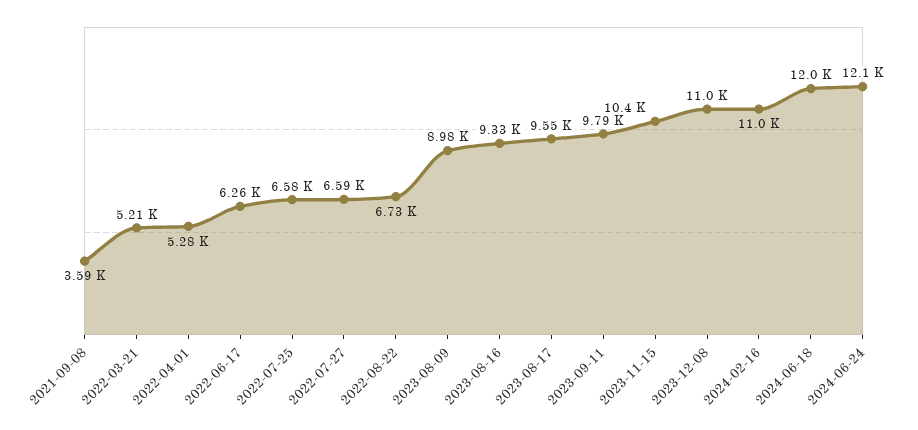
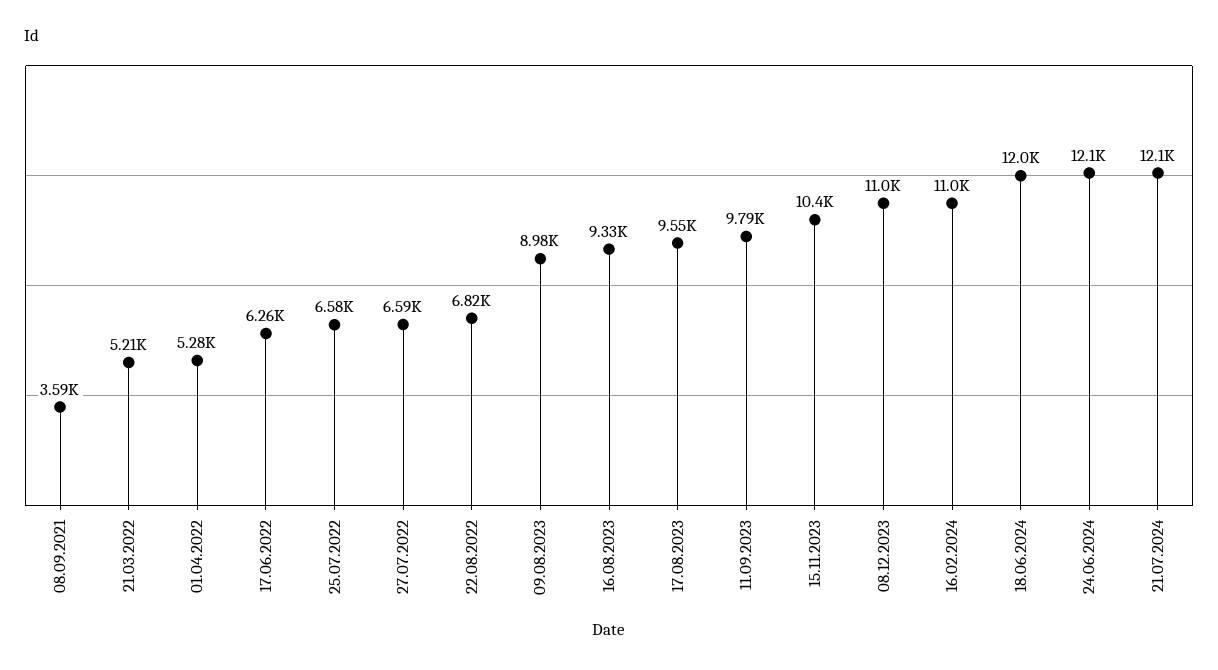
2022-08-22: 6730 -> 6820
21.07.2024: none -> 12100

